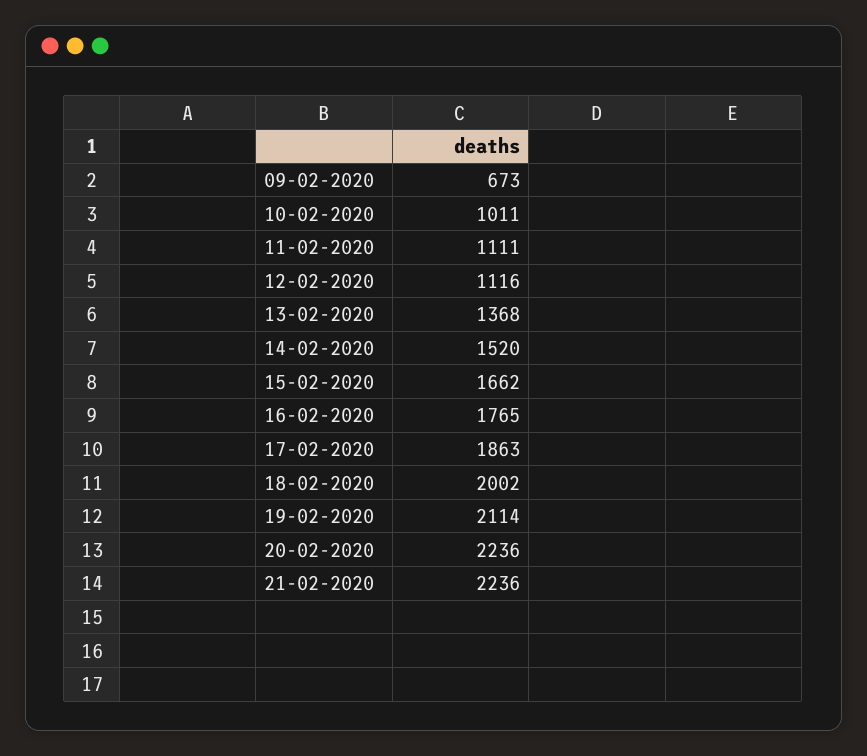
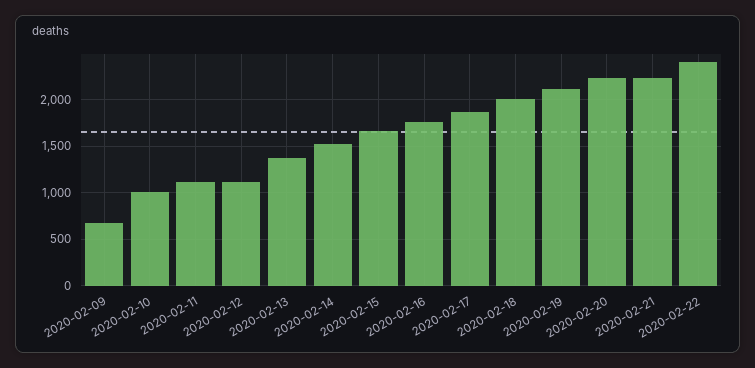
2020-02-22: none -> 2400

